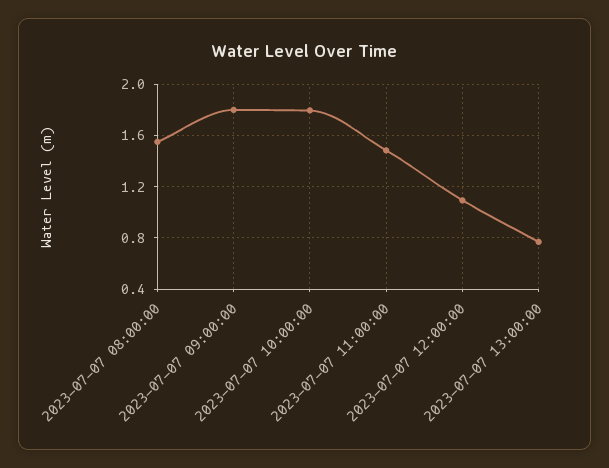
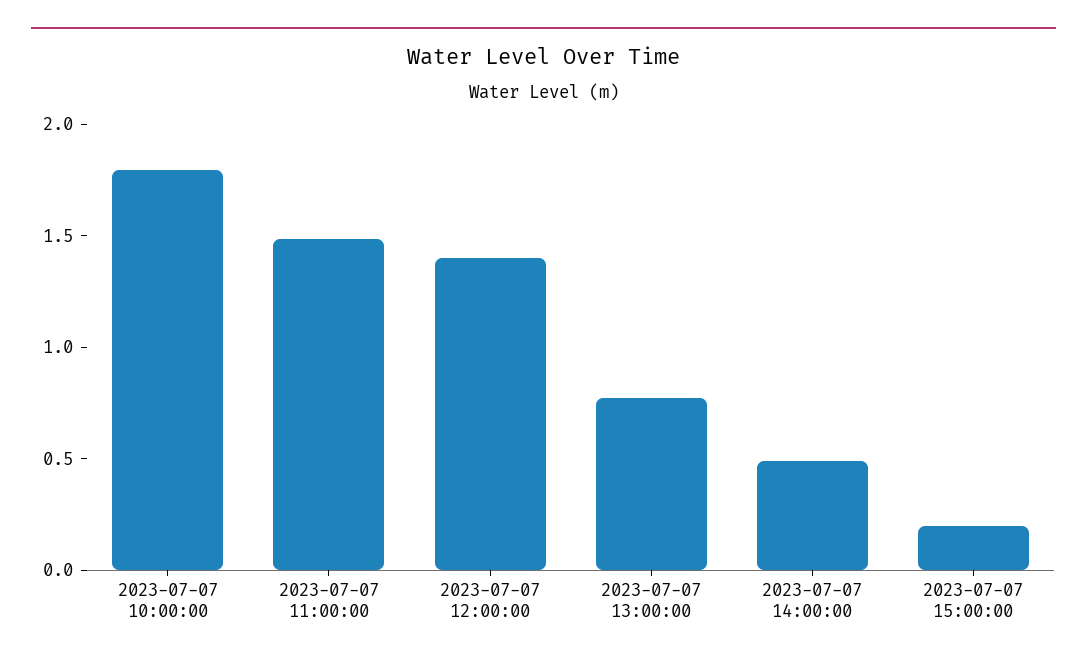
2023-07-07 08:00:00: 1.55 -> none
2023-07-07 09:00:00: 1.8 -> none
2023-07-07 12:00:00: 1.1 -> 1.4
2023-07-07 14:00:00: none -> 0.5
2023-07-07 15:00:00: none -> 0.2

